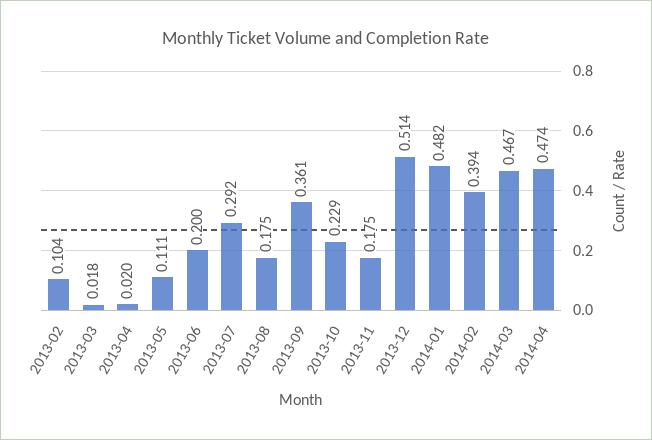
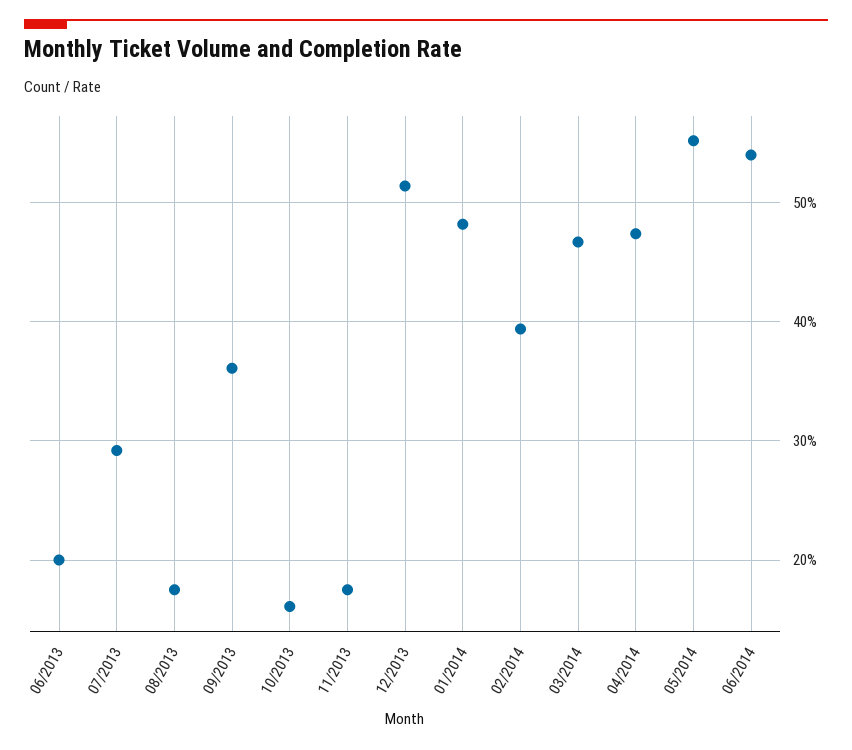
2013-02: 0.104 -> none
2013-03: 0.018 -> none
2013-04: 0.02 -> none
2013-05: 0.111 -> none
2013-10: 0.229 -> 0.16
05/2014: none -> 0.55
06/2014: none -> 0.54

